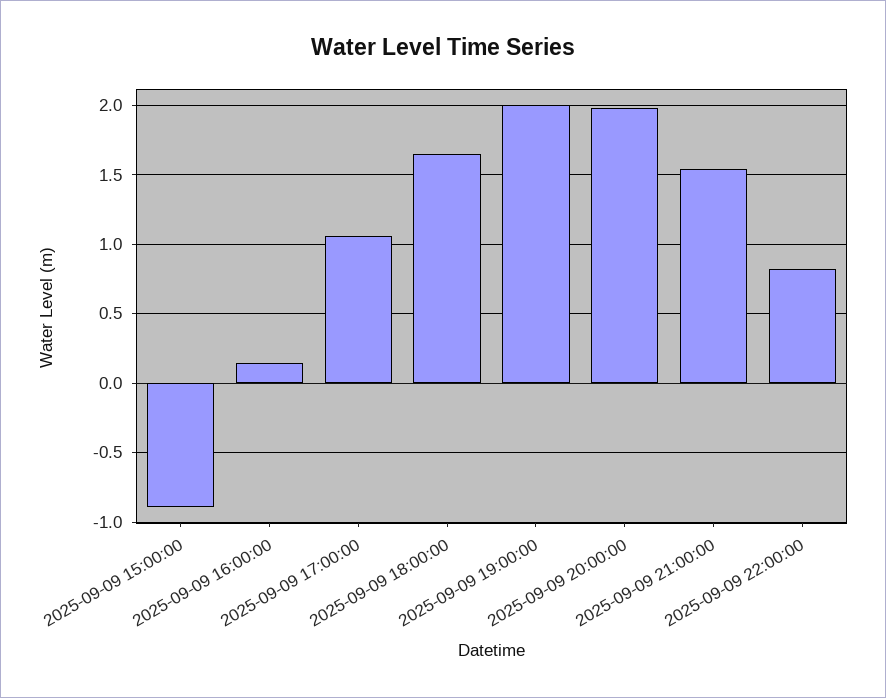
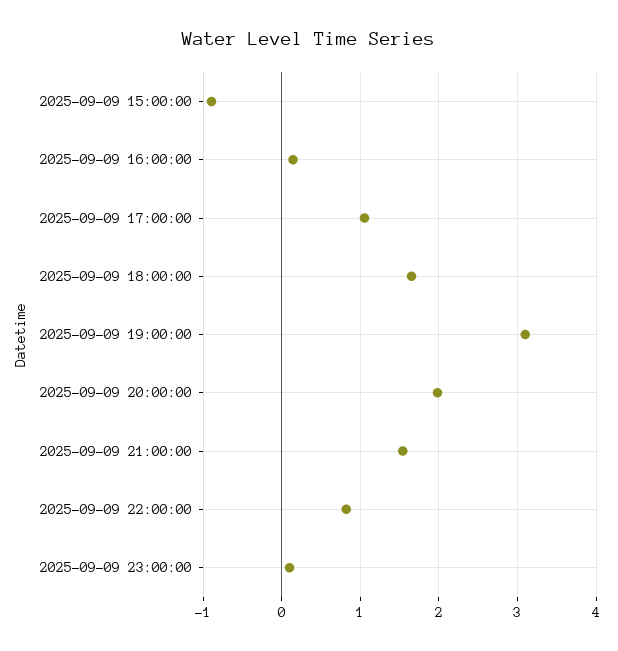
2025-09-09 19:00:00: 2 -> 3.1
2025-09-09 23:00:00: none -> 0.1

